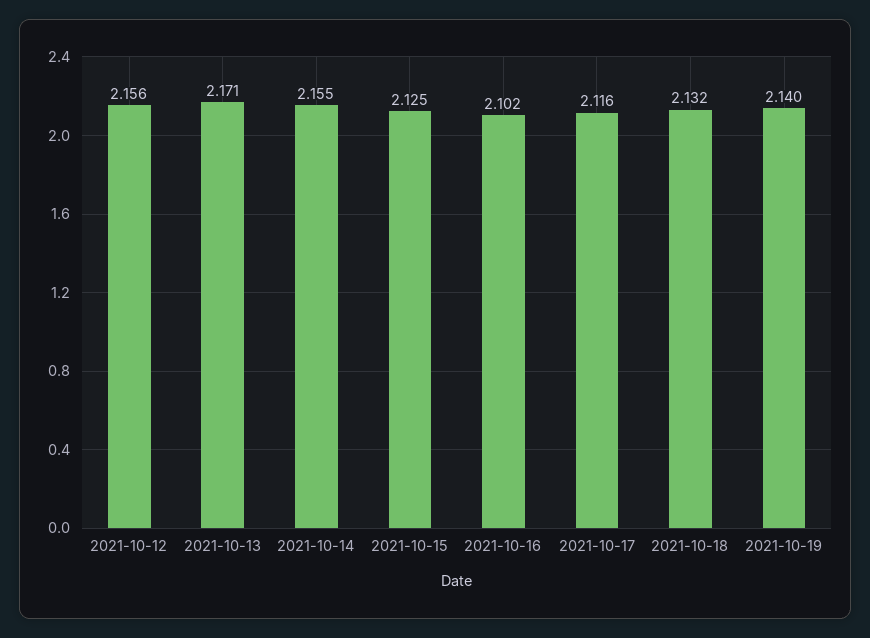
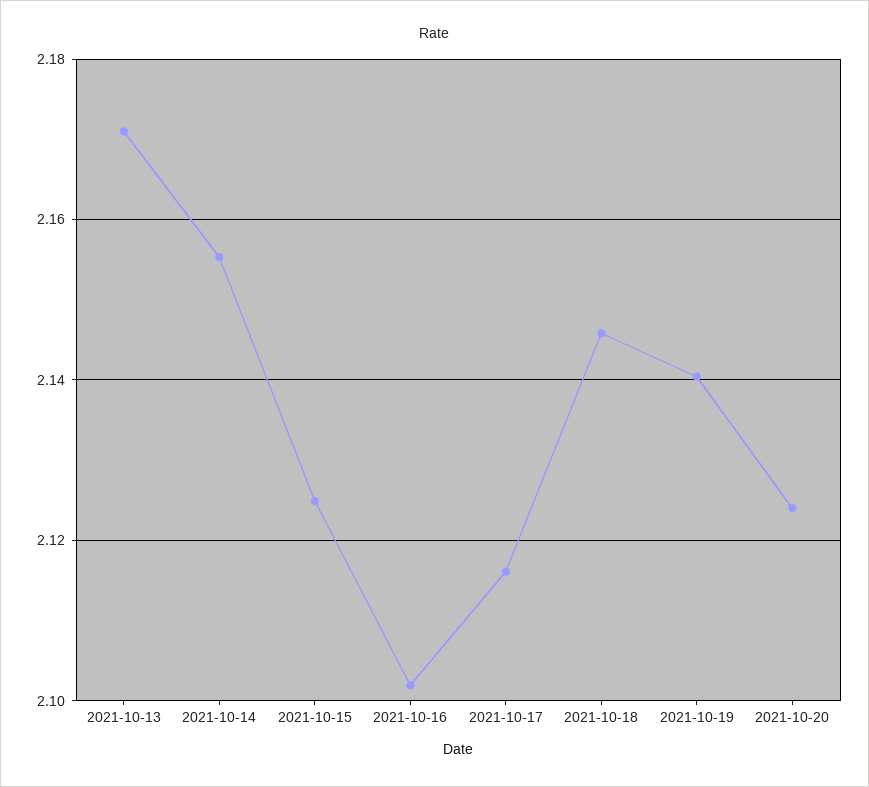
2021-10-12: 2.156 -> none
2021-10-18: 2.132 -> 2.146
2021-10-20: none -> 2.124

